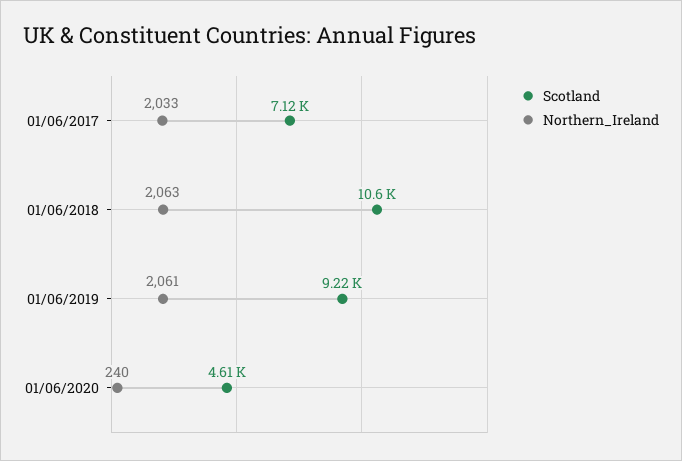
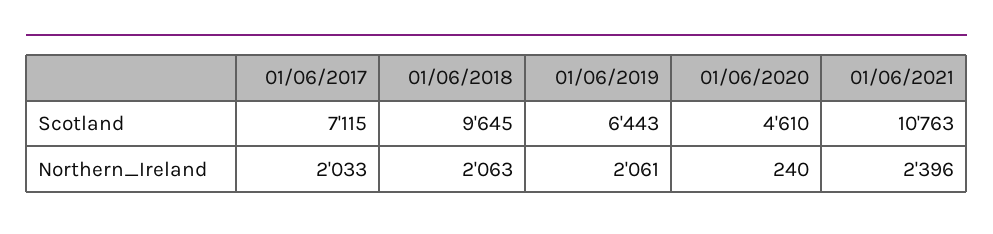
Scotland, 01/06/2018: 10600 -> 9645
Scotland, 01/06/2019: 9220 -> 6443
Scotland, 01/06/2021: none -> 10763
Northern_Ireland, 01/06/2021: none -> 2396

